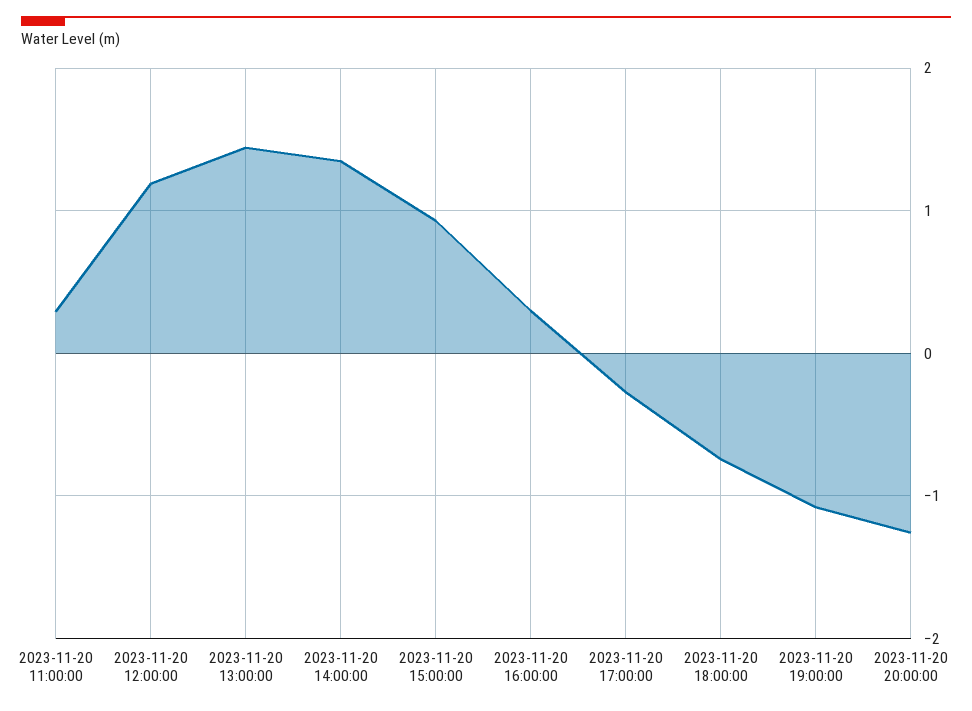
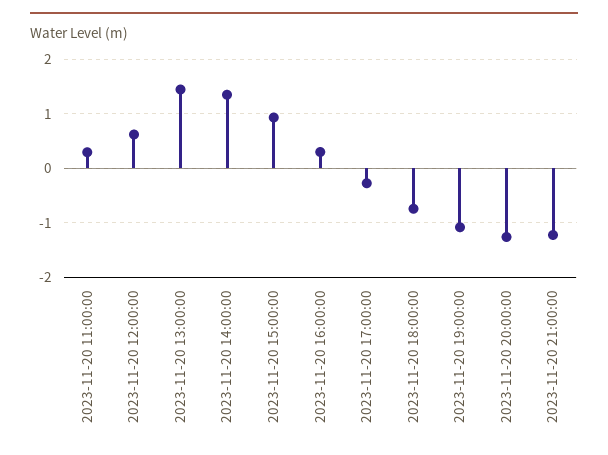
2023-11-20 12:00:00: 1.2 -> 0.6
2023-11-20 21:00:00: none -> -1.2

